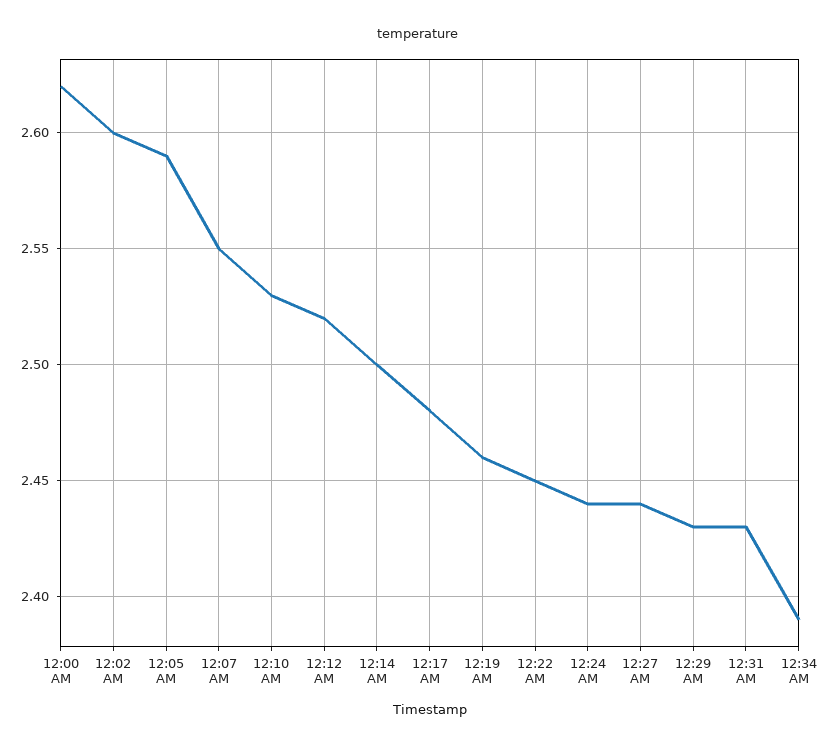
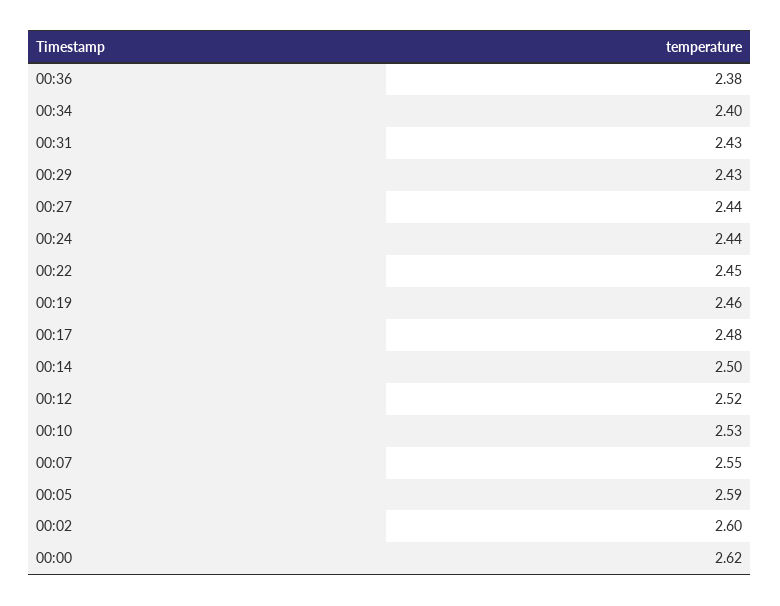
12:34 AM: 2.39 -> 2.4
00:36: none -> 2.38

